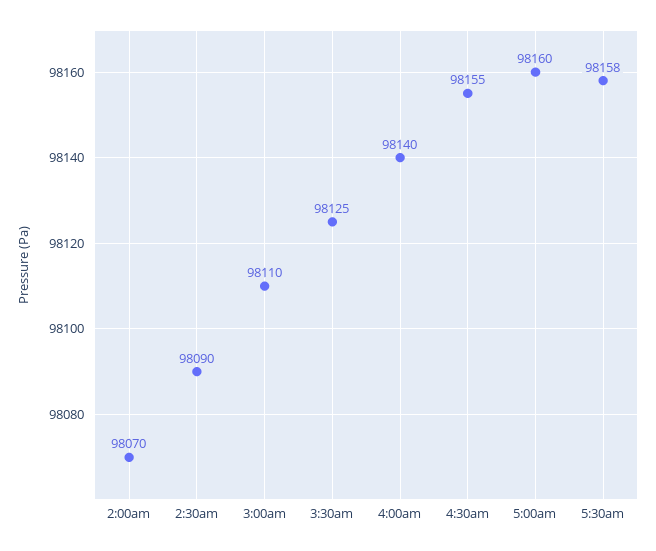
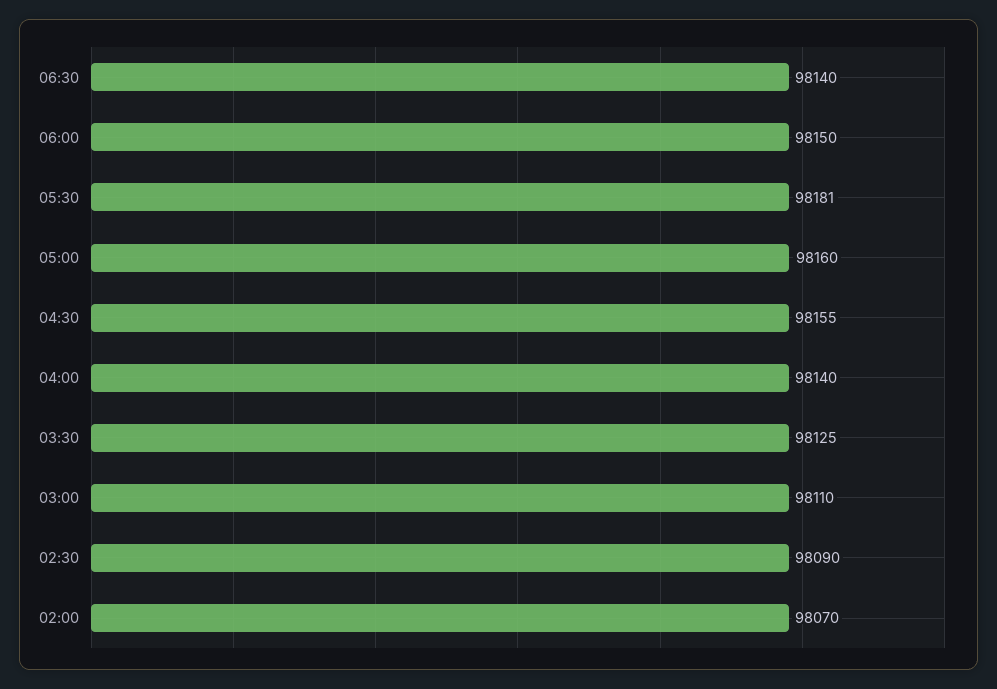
5:30am: 98158 -> 98181
06:30: none -> 98140
06:00: none -> 98150

